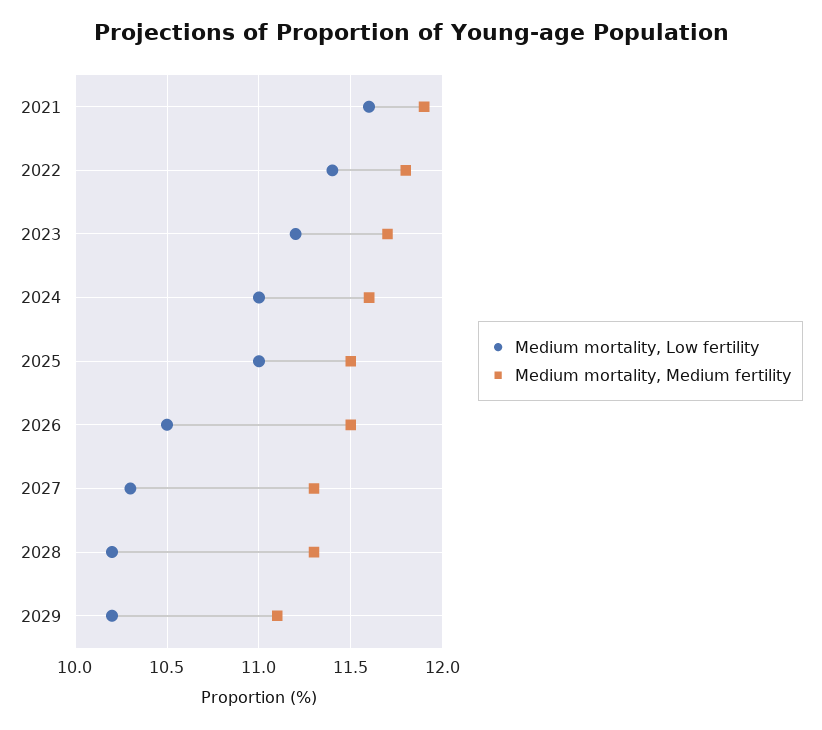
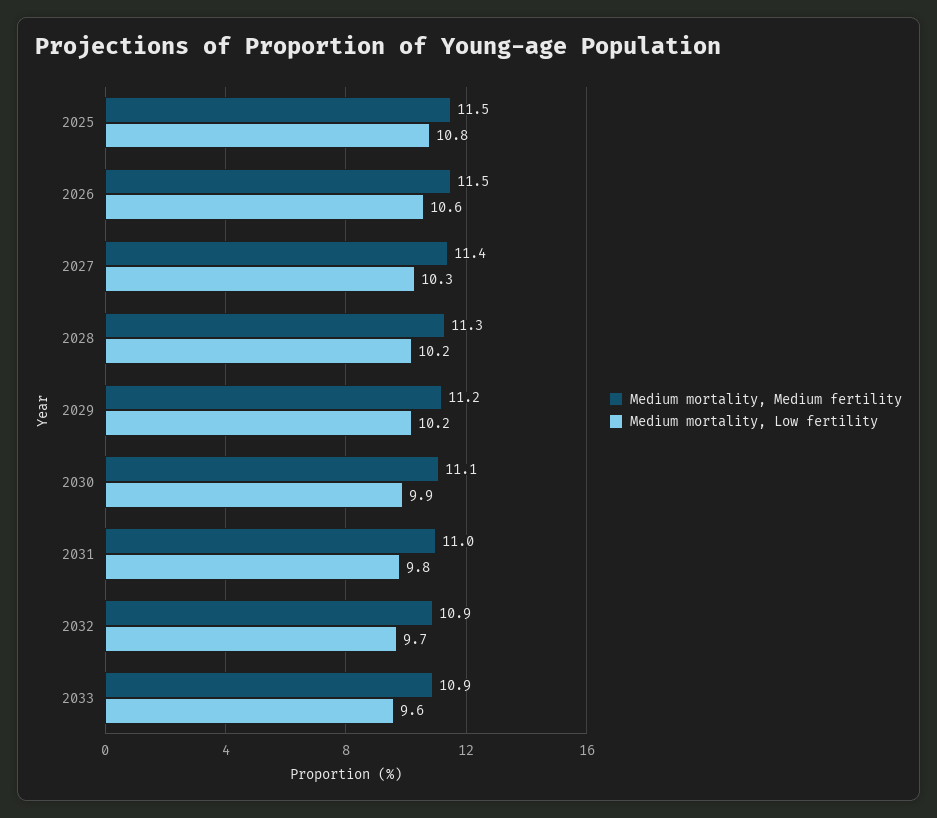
Medium mortality, Low fertility, 2021: 11.6 -> none
Medium mortality, Medium fertility, 2021: 11.9 -> none
Medium mortality, Low fertility, 2022: 11.4 -> none
Medium mortality, Medium fertility, 2022: 11.8 -> none
Medium mortality, Low fertility, 2023: 11.2 -> none
Medium mortality, Medium fertility, 2023: 11.7 -> none
Medium mortality, Low fertility, 2024: 11 -> none
Medium mortality, Medium fertility, 2024: 11.6 -> none
Medium mortality, Low fertility, 2025: 11 -> 10.8
Medium mortality, Low fertility, 2026: 10.5 -> 10.6
Medium mortality, Medium fertility, 2027: 11.3 -> 11.4
Medium mortality, Medium fertility, 2029: 11.1 -> 11.2
Medium mortality, Medium fertility, 2030: none -> 11.1
Medium mortality, Low fertility, 2030: none -> 9.9
Medium mortality, Medium fertility, 2031: none -> 11
Medium mortality, Low fertility, 2031: none -> 9.8
Medium mortality, Medium fertility, 2032: none -> 10.9
Medium mortality, Low fertility, 2032: none -> 9.7
Medium mortality, Medium fertility, 2033: none -> 10.9
Medium mortality, Low fertility, 2033: none -> 9.6

